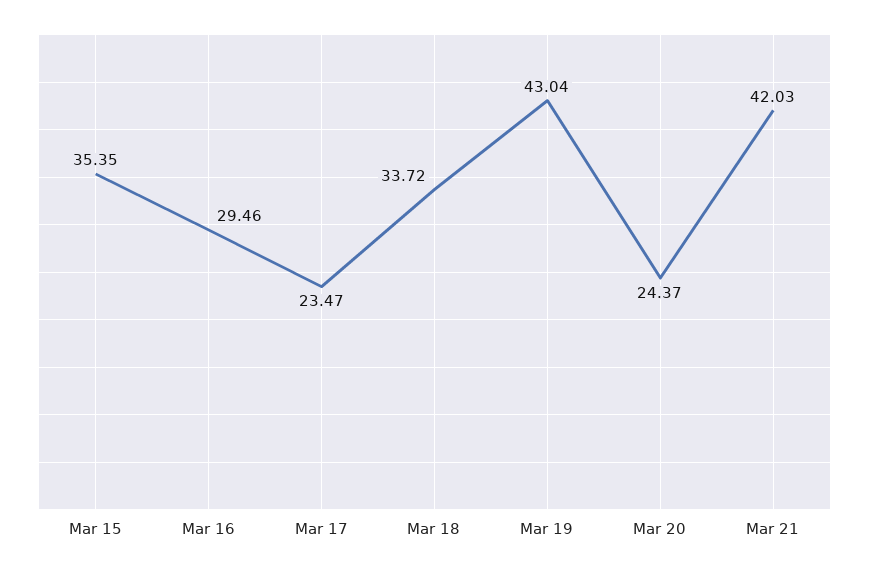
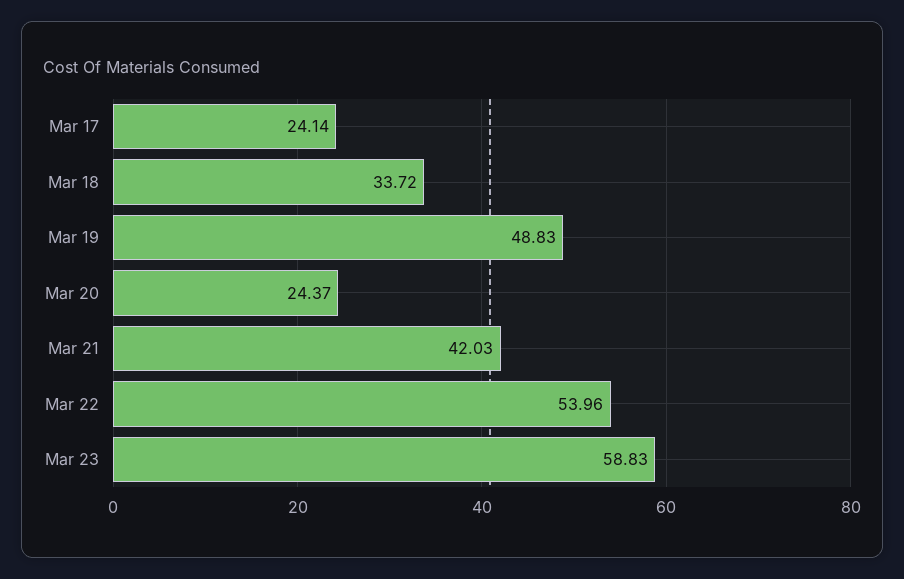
Mar 15: 35.35 -> none
Mar 16: 29.46 -> none
Mar 17: 23.47 -> 24.14
Mar 19: 43.04 -> 48.83
Mar 22: none -> 53.96
Mar 23: none -> 58.83

